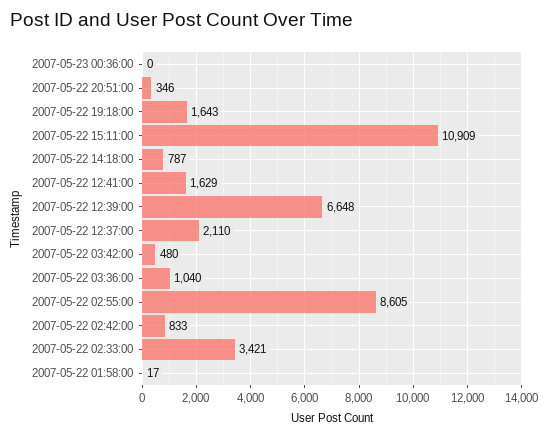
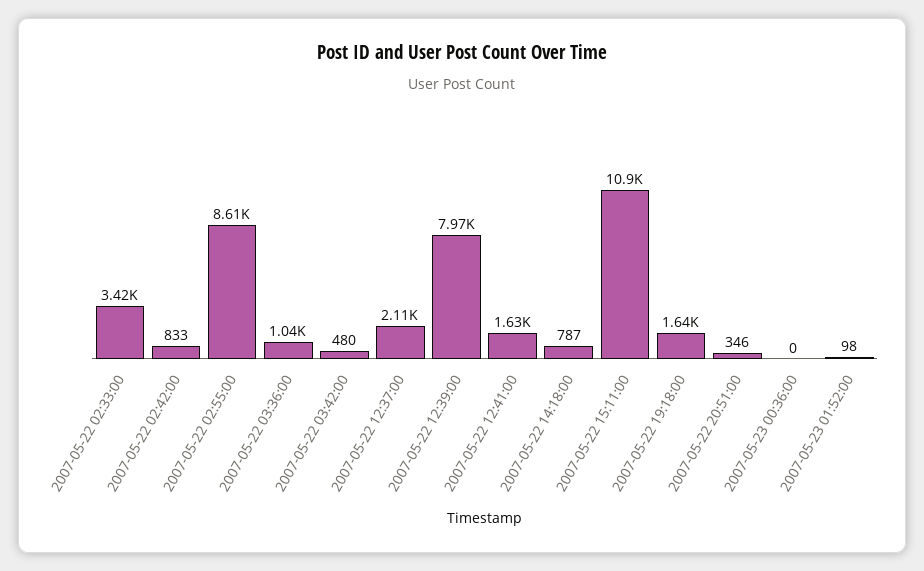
2007-05-22 12:39:00: 6648 -> 7970
2007-05-22 01:58:00: 17 -> none
2007-05-23 01:52:00: none -> 98

